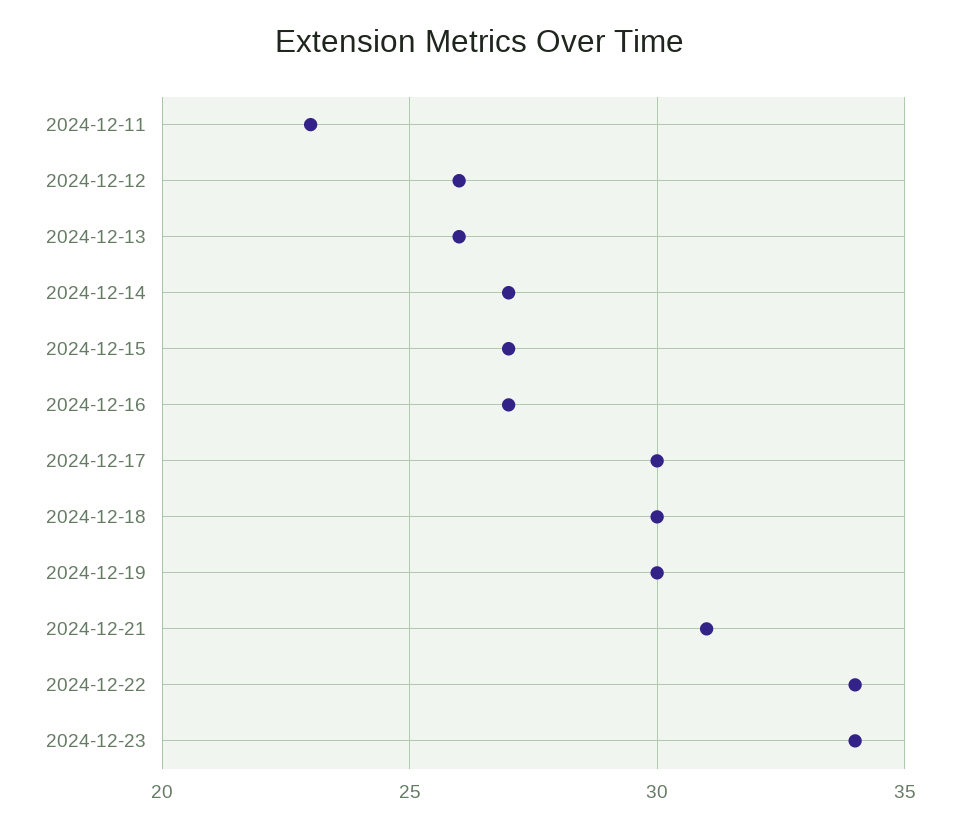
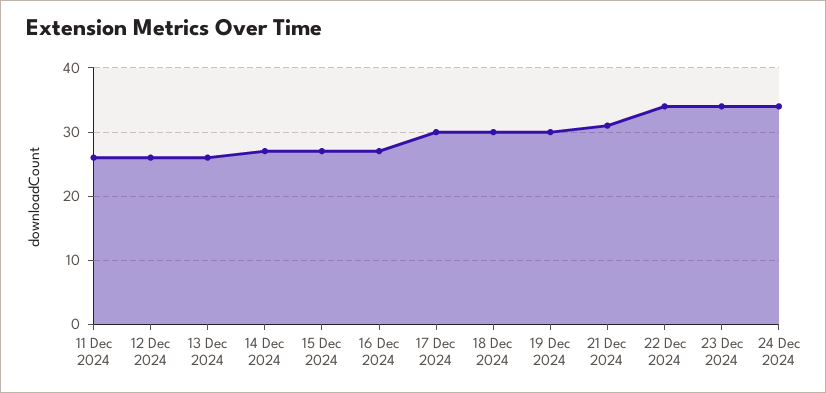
2024-12-11: 23 -> 26
24 Dec 2024: none -> 34

